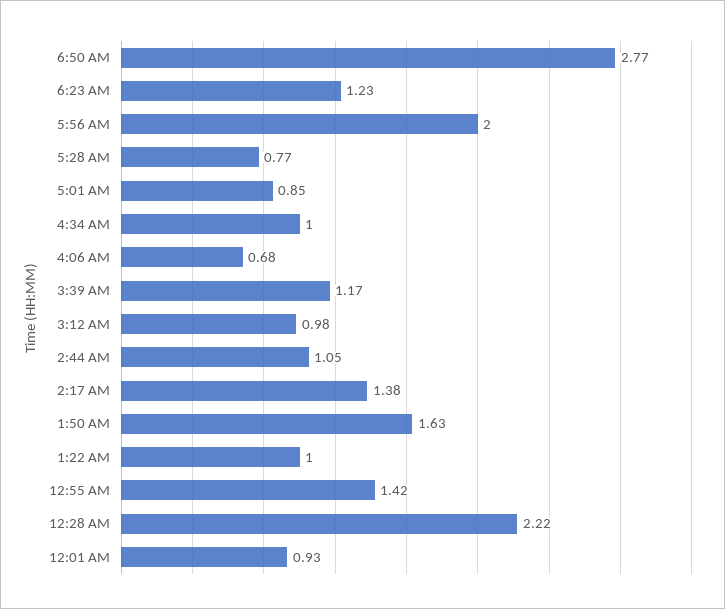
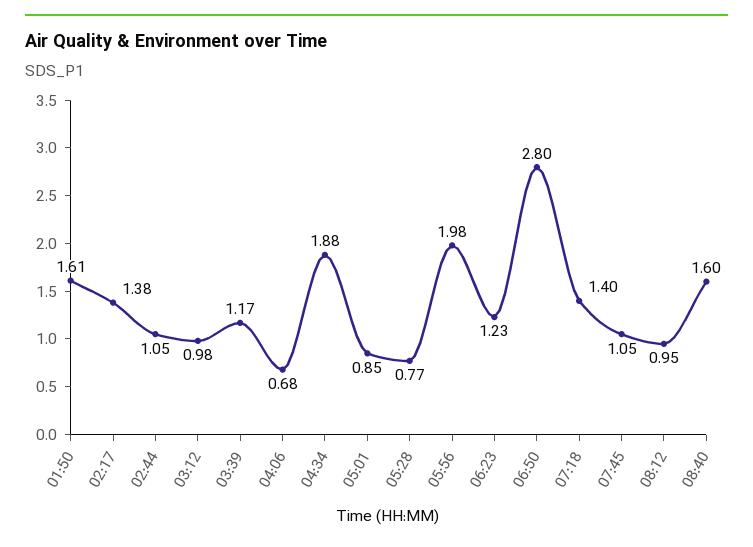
6:50 AM: 2.77 -> 2.8
5:56 AM: 2 -> 1.98
4:34 AM: 1 -> 1.88
1:50 AM: 1.63 -> 1.61
1:22 AM: 1 -> none
12:55 AM: 1.42 -> none
12:28 AM: 2.22 -> none
12:01 AM: 0.93 -> none
07:18: none -> 1.4
07:45: none -> 1.05
08:12: none -> 0.95
08:40: none -> 1.6

